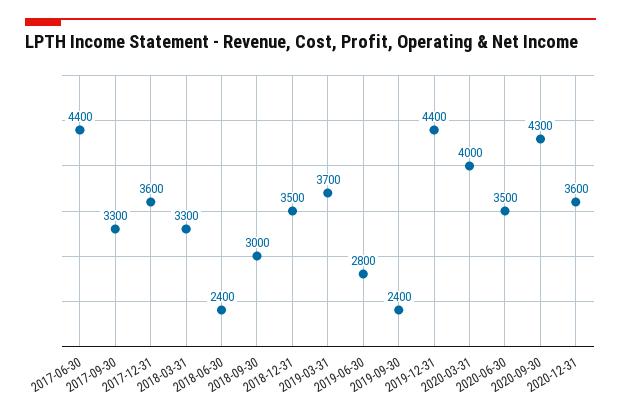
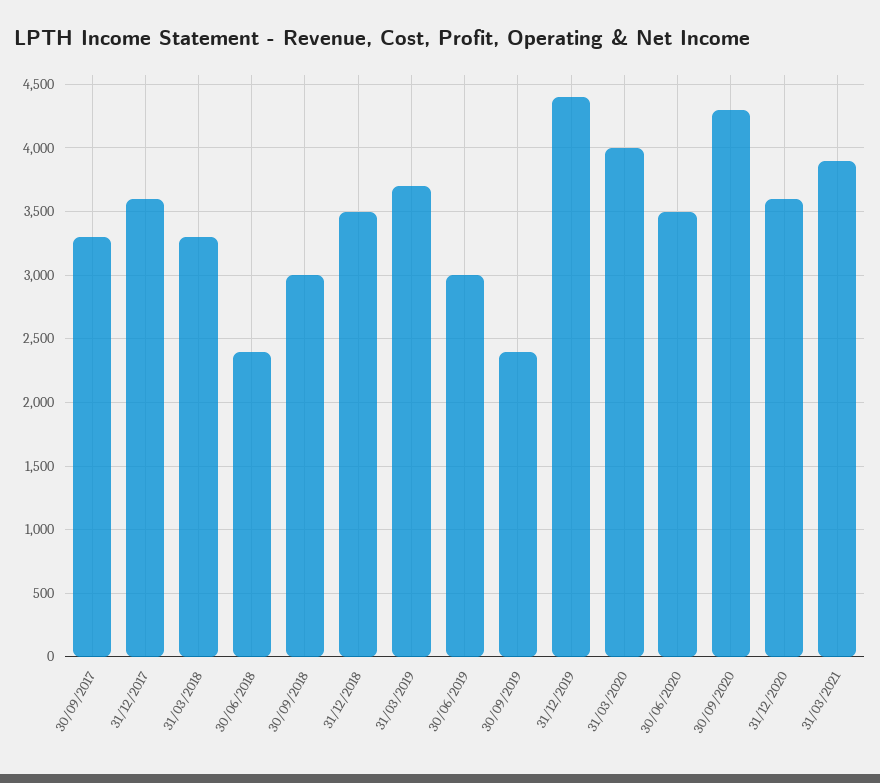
2017-06-30: 4400 -> none
2019-06-30: 2800 -> 3000
31/03/2021: none -> 3900

